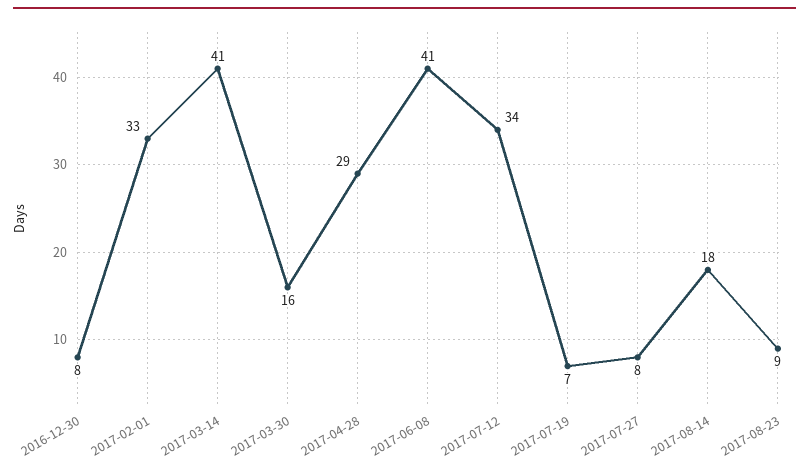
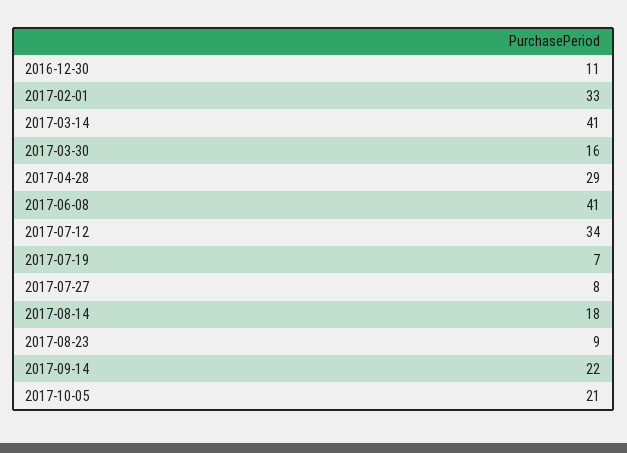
2016-12-30: 8 -> 11
2017-09-14: none -> 22
2017-10-05: none -> 21

